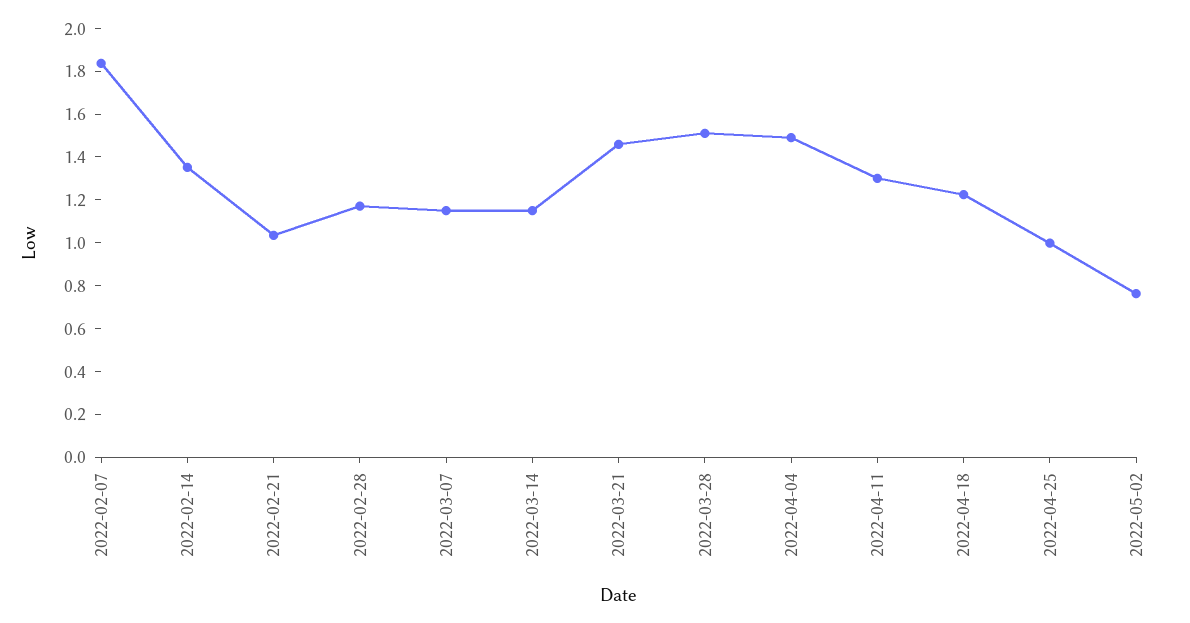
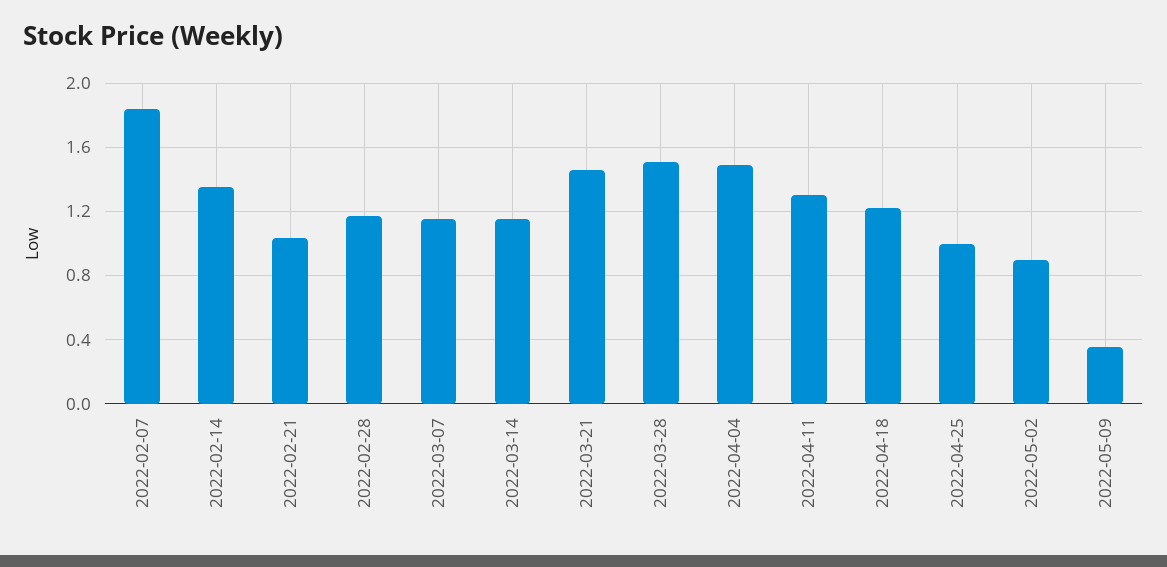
2022-05-02: 0.75 -> 0.9
2022-05-09: none -> 0.35

